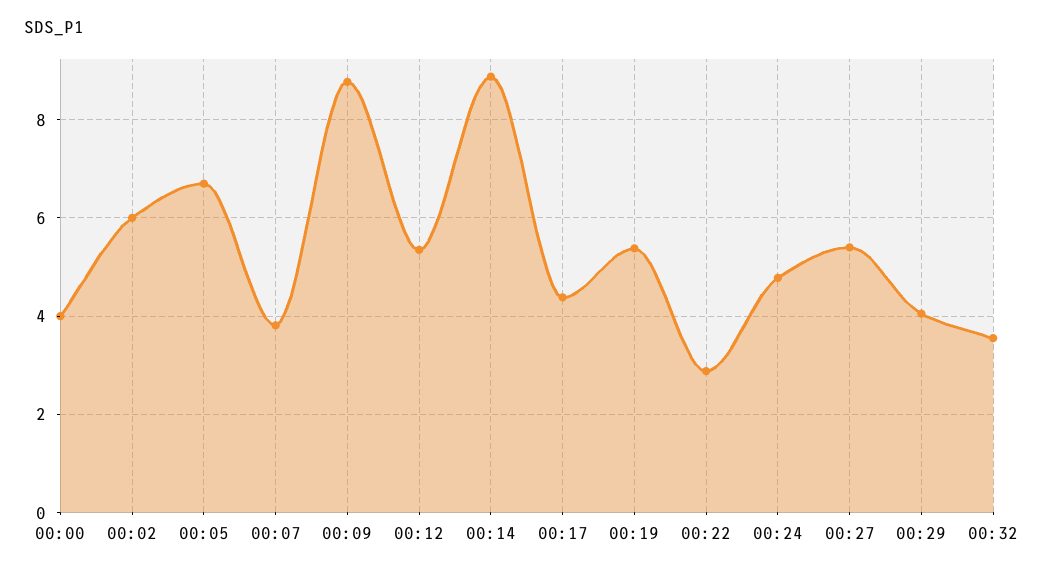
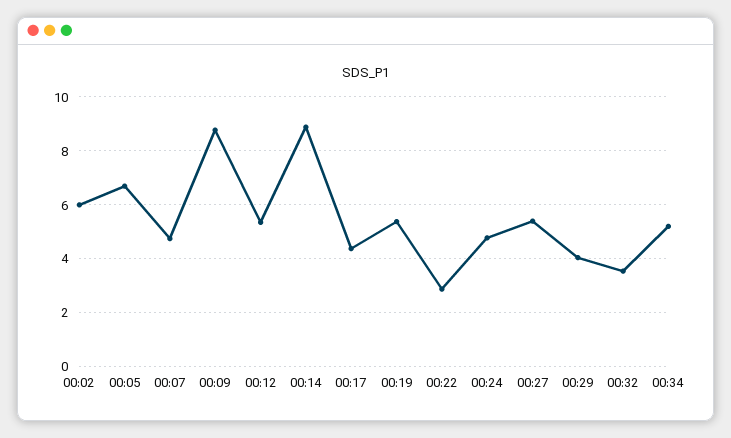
00:00: 4 -> none
00:07: 3.8 -> 4.75
00:34: none -> 5.25

